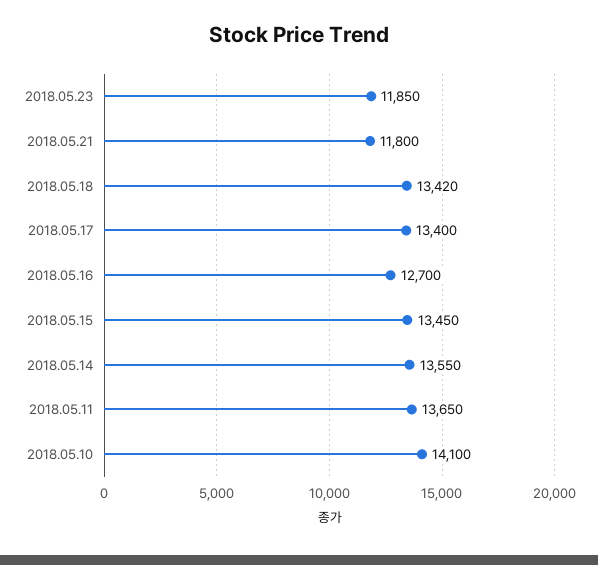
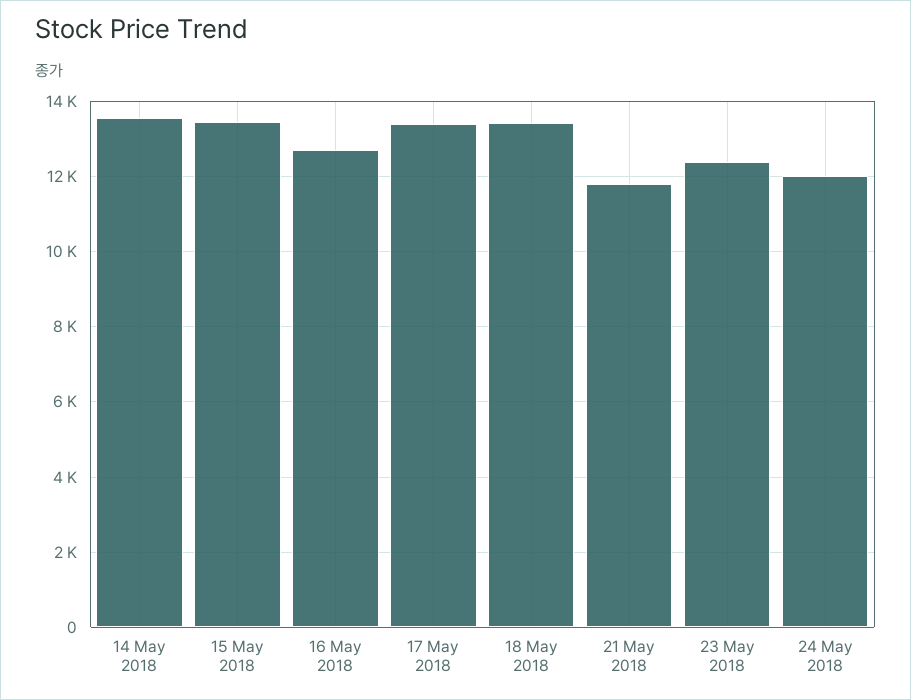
2018.05.23: 11850 -> 12400
2018.05.11: 13650 -> none
2018.05.10: 14100 -> none
24 May 2018: none -> 12000

